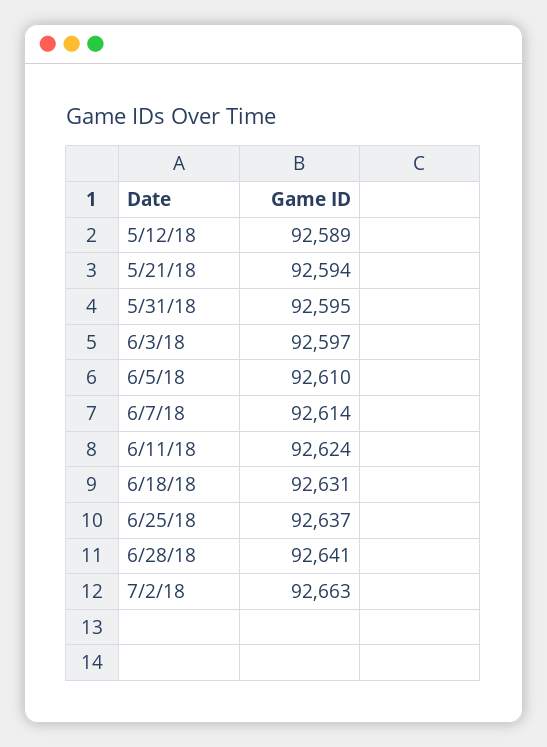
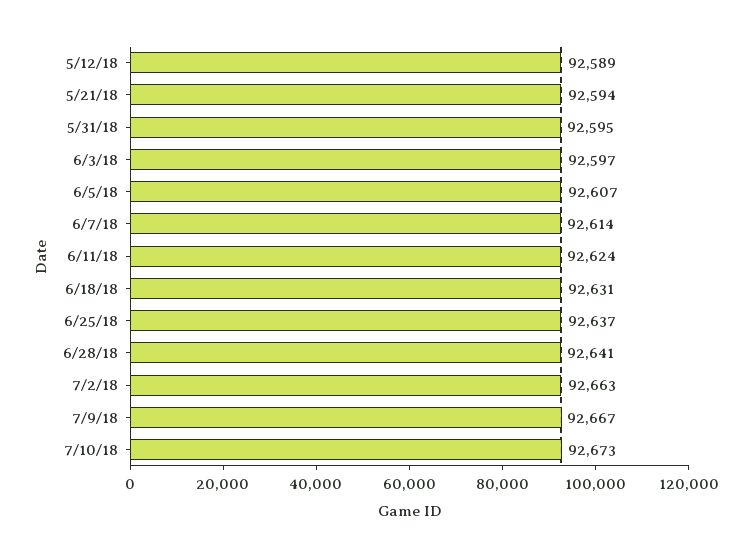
6/5/18: 92610 -> 92607
7/9/18: none -> 92667
7/10/18: none -> 92673

